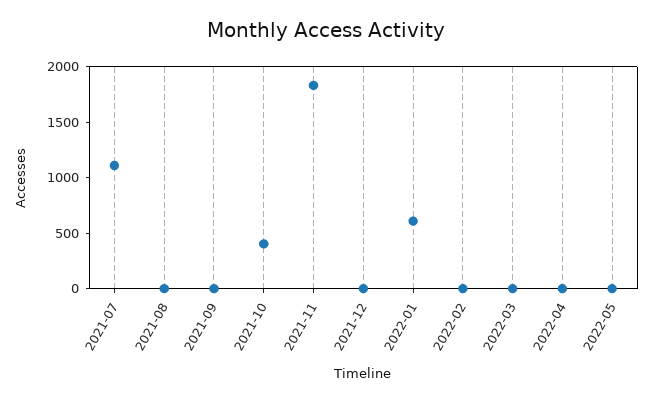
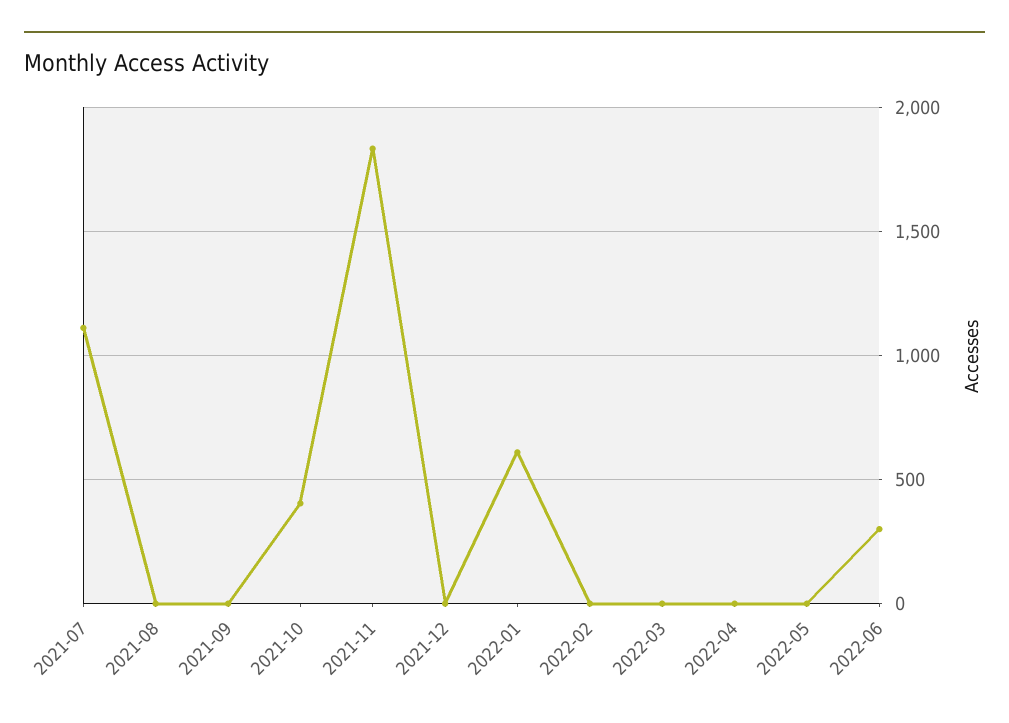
2022-06: none -> 300

